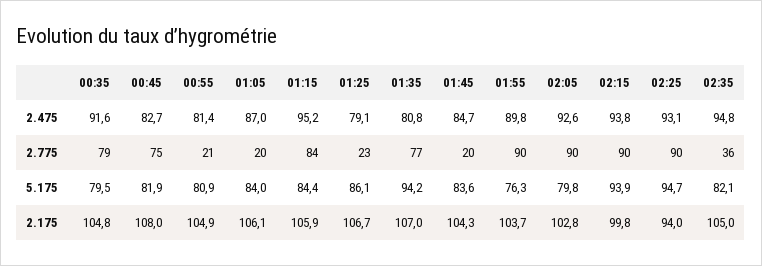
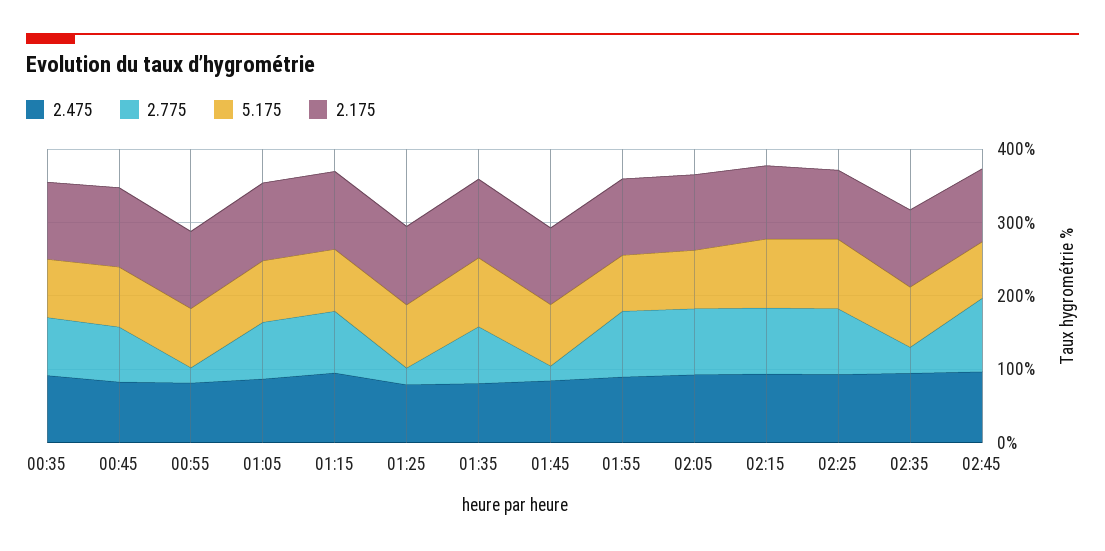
2.775, 01:05: 20 -> 80
2.475, 02:45: none -> 100
2.775, 02:45: none -> 100
5.175, 02:45: none -> 80
2.175, 02:45: none -> 100

